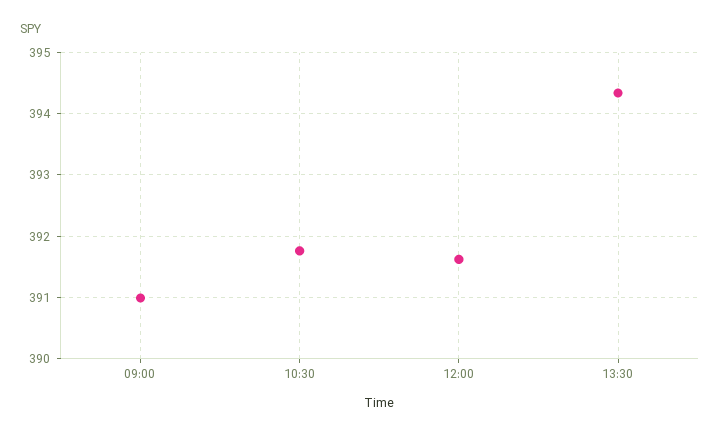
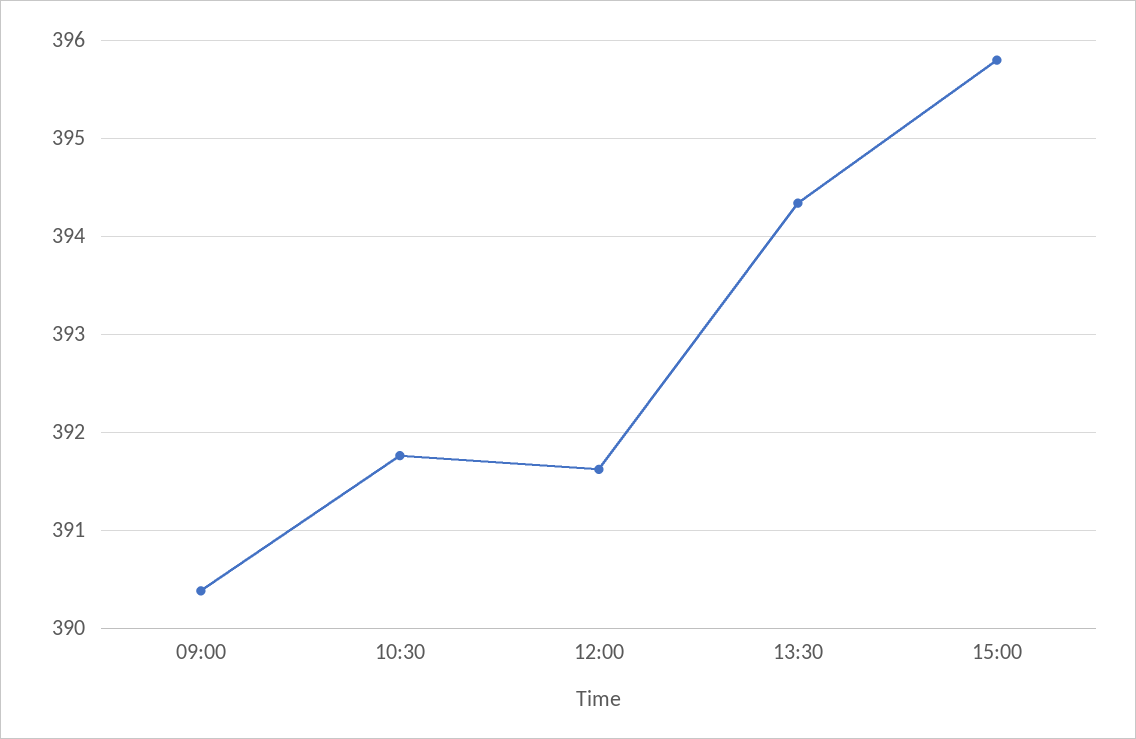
09:00: 391 -> 390.4
15:00: none -> 395.8

